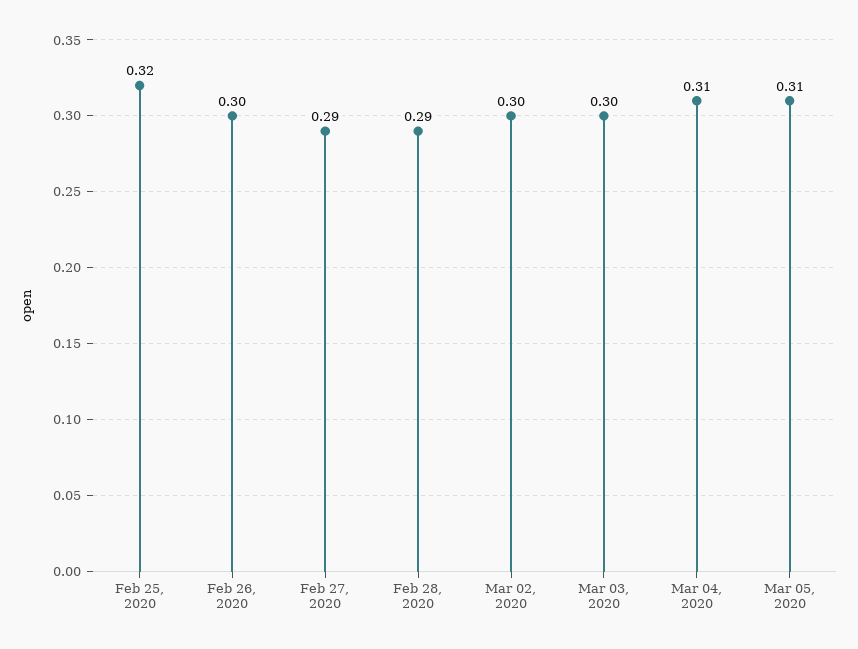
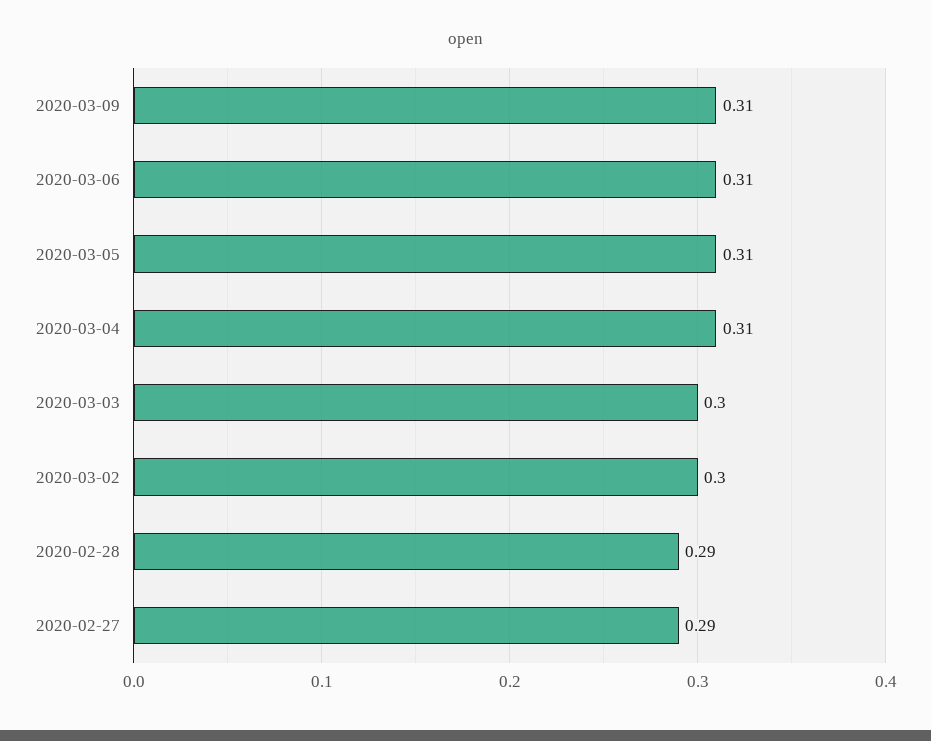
Feb 25, 2020: 0.32 -> none
Feb 26, 2020: 0.3 -> none
2020-03-09: none -> 0.31
2020-03-06: none -> 0.31

